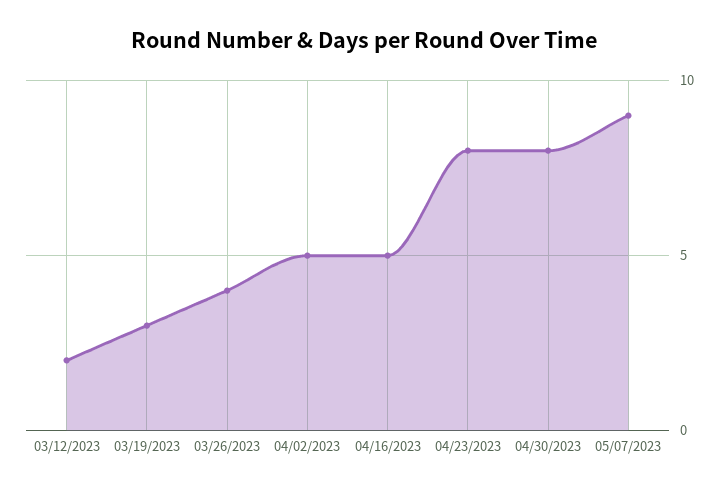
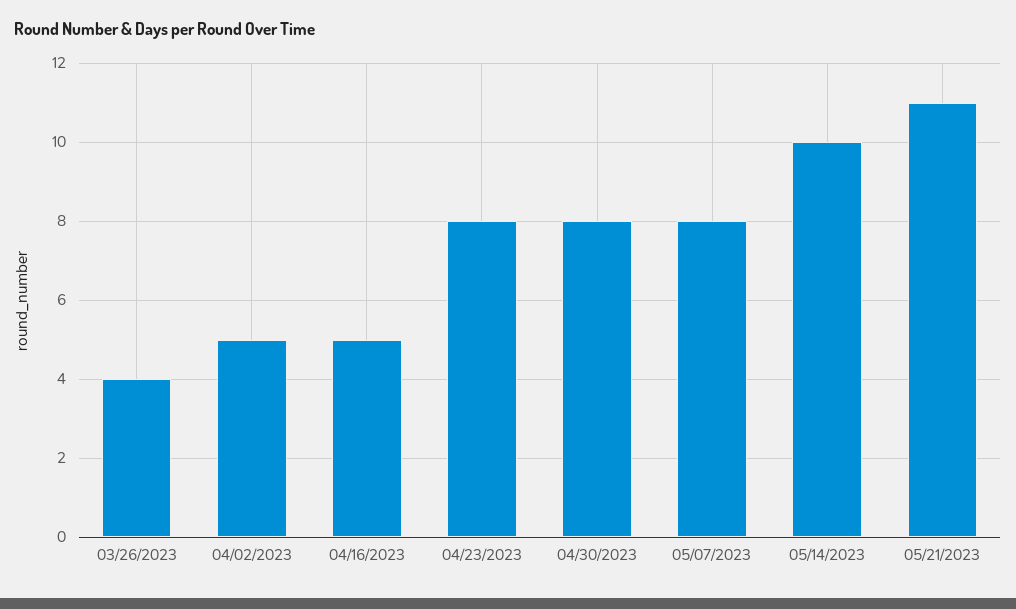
03/12/2023: 2 -> none
03/19/2023: 3 -> none
05/07/2023: 9 -> 8
05/14/2023: none -> 10
05/21/2023: none -> 11

